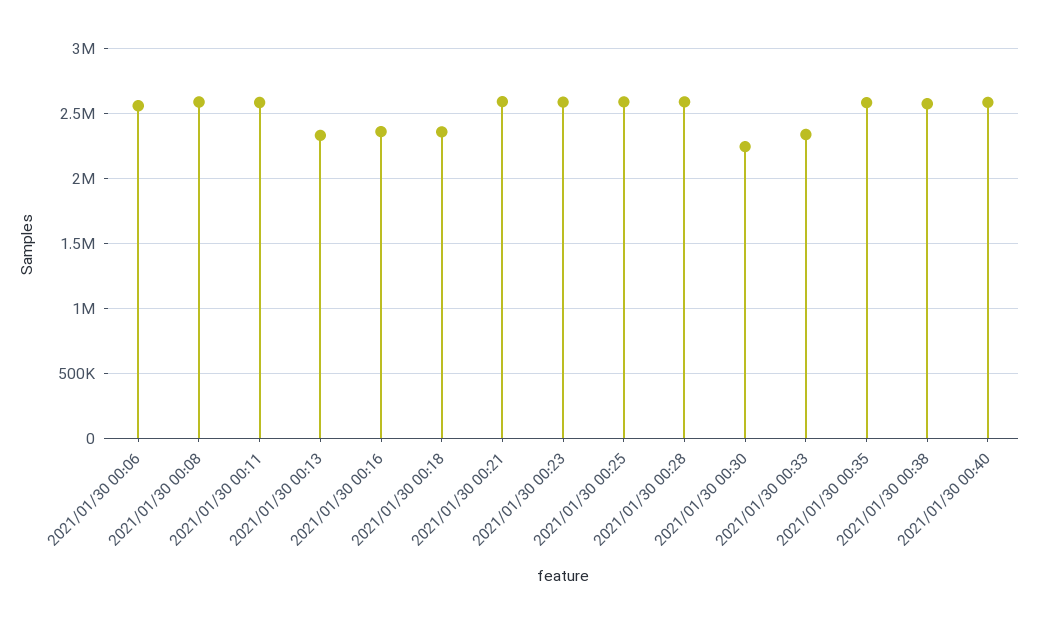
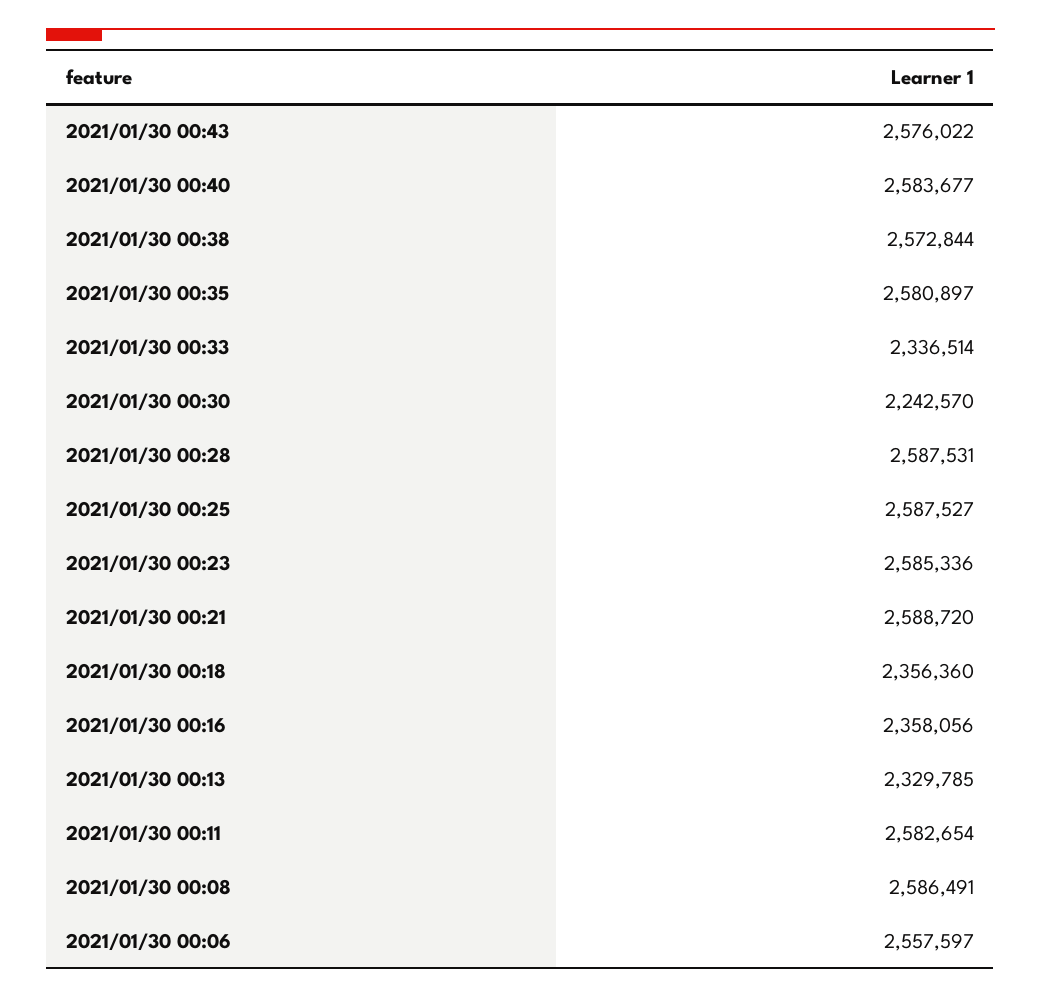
2021/01/30 00:43: none -> 2576022

